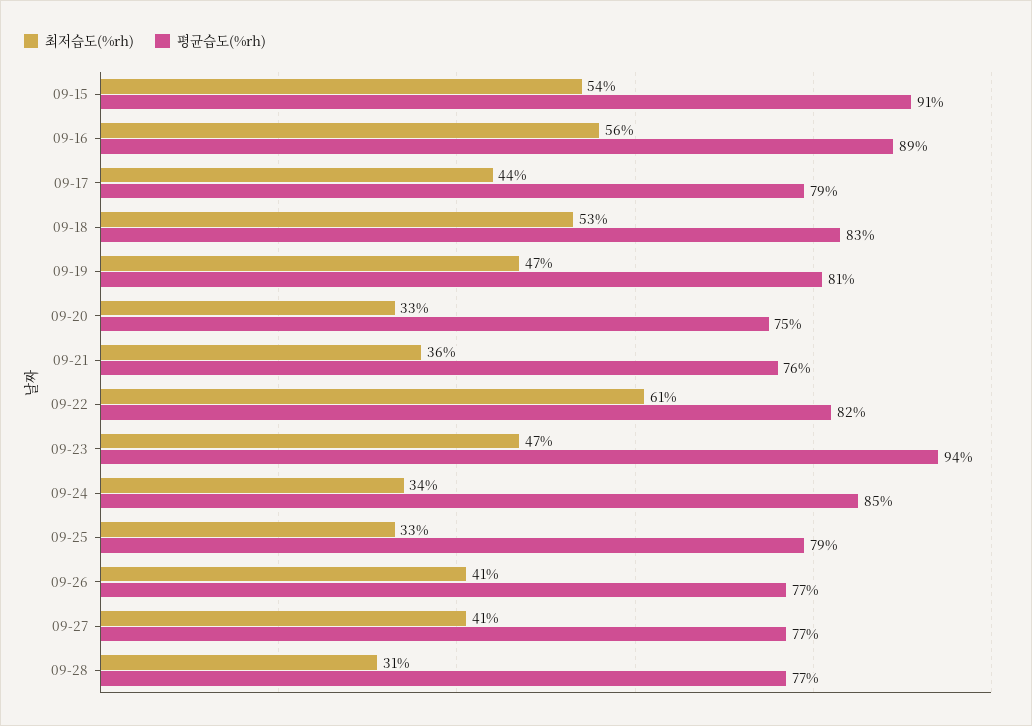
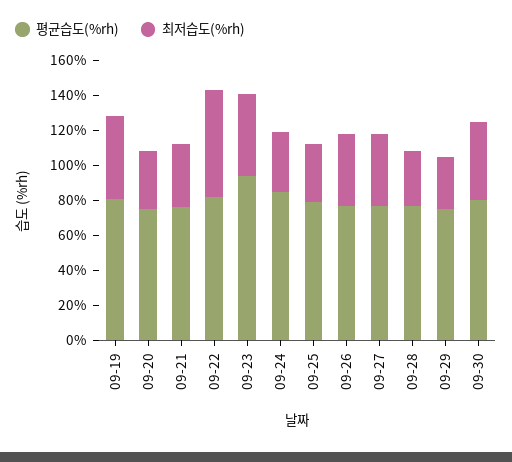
최저습도(%rh), 09-15: 54 -> none
평균습도(%rh), 09-15: 91 -> none
최저습도(%rh), 09-16: 56 -> none
평균습도(%rh), 09-16: 89 -> none
최저습도(%rh), 09-17: 44 -> none
평균습도(%rh), 09-17: 79 -> none
최저습도(%rh), 09-18: 53 -> none
평균습도(%rh), 09-18: 83 -> none
평균습도(%rh), 09-29: none -> 75
최저습도(%rh), 09-29: none -> 30
평균습도(%rh), 09-30: none -> 80
최저습도(%rh), 09-30: none -> 45

